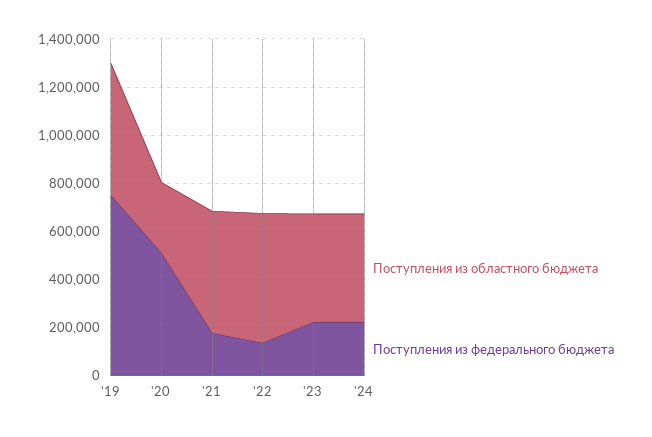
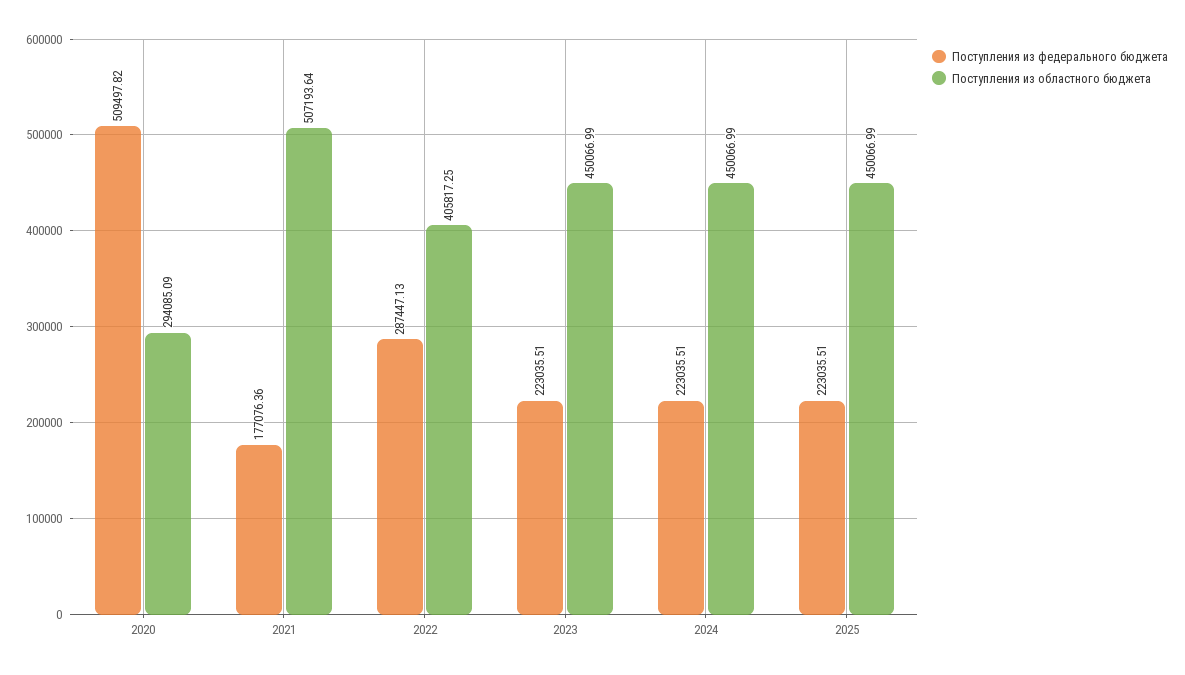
Поступления из областного бюджета, '19: 550000 -> none
Поступления из федерального бюджета, '19: 750000 -> none
Поступления из областного бюджета, '22: 550000 -> 405817.25
Поступления из федерального бюджета, '22: 150000 -> 287447.13
Поступления из федерального бюджета, 2025: none -> 223035.51
Поступления из областного бюджета, 2025: none -> 450066.99

